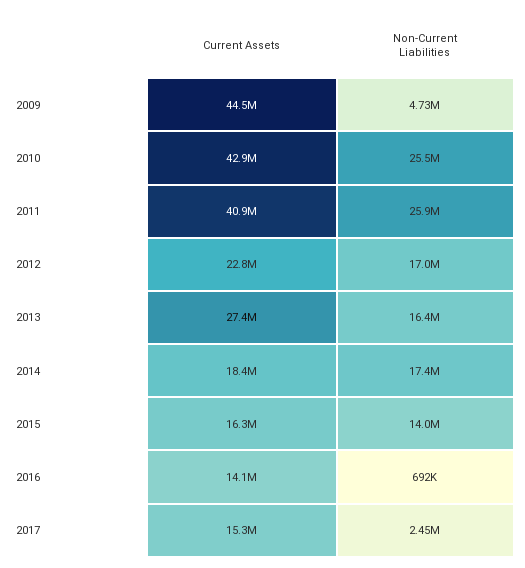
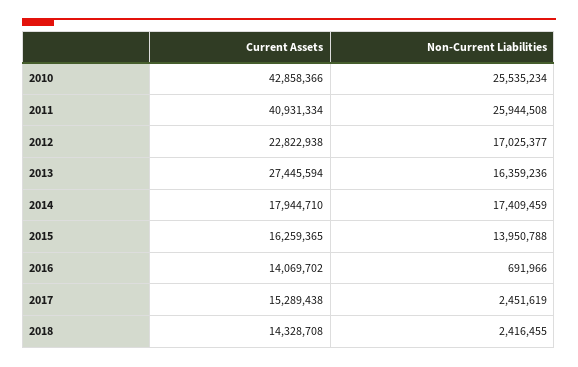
Current Assets, 2009: 44500000 -> none
Non-Current Liabilities, 2009: 4730000 -> none
Current Assets, 2014: 18400000 -> 17944710
Current Assets, 2018: none -> 14328708
Non-Current Liabilities, 2018: none -> 2416455

